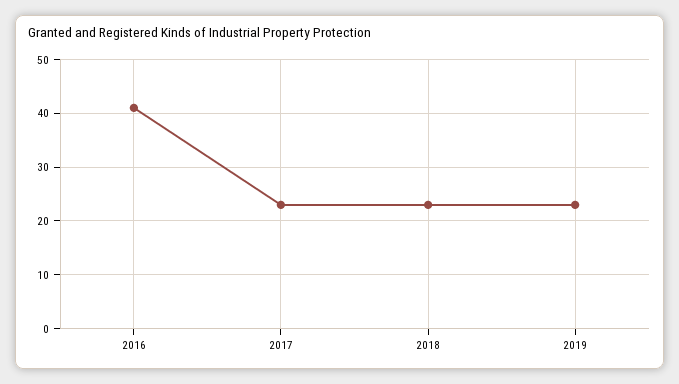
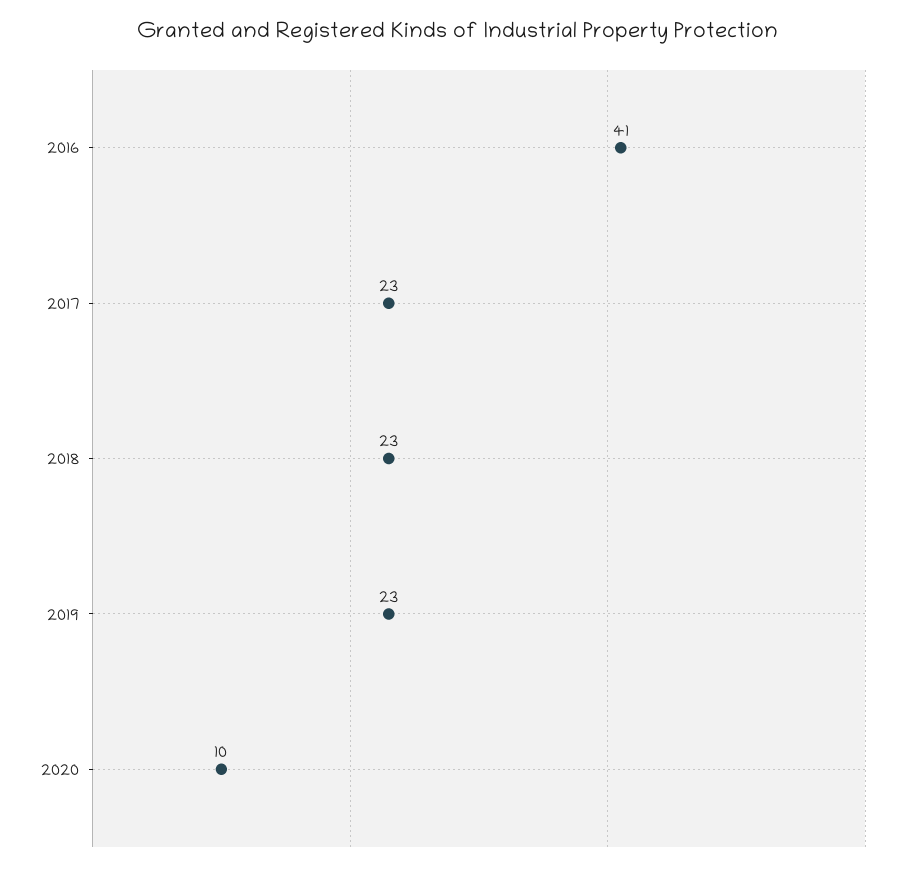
2020: none -> 10

